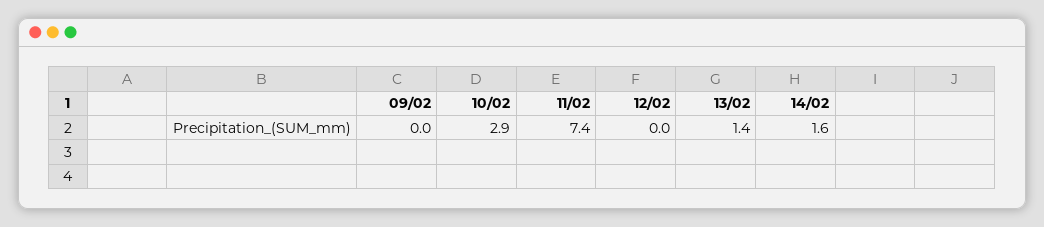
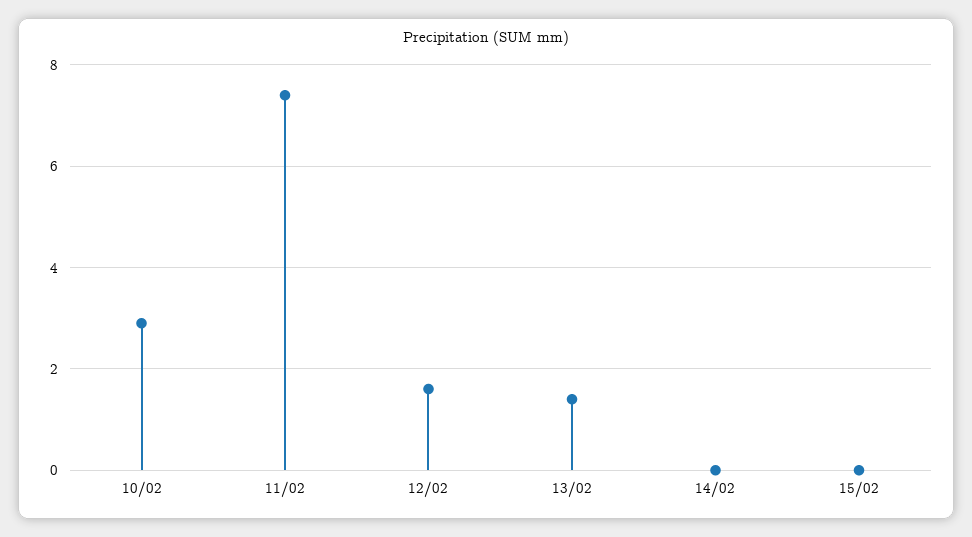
09/02: 0 -> none
12/02: 0 -> 1.5
14/02: 1.6 -> 0
15/02: none -> 0

